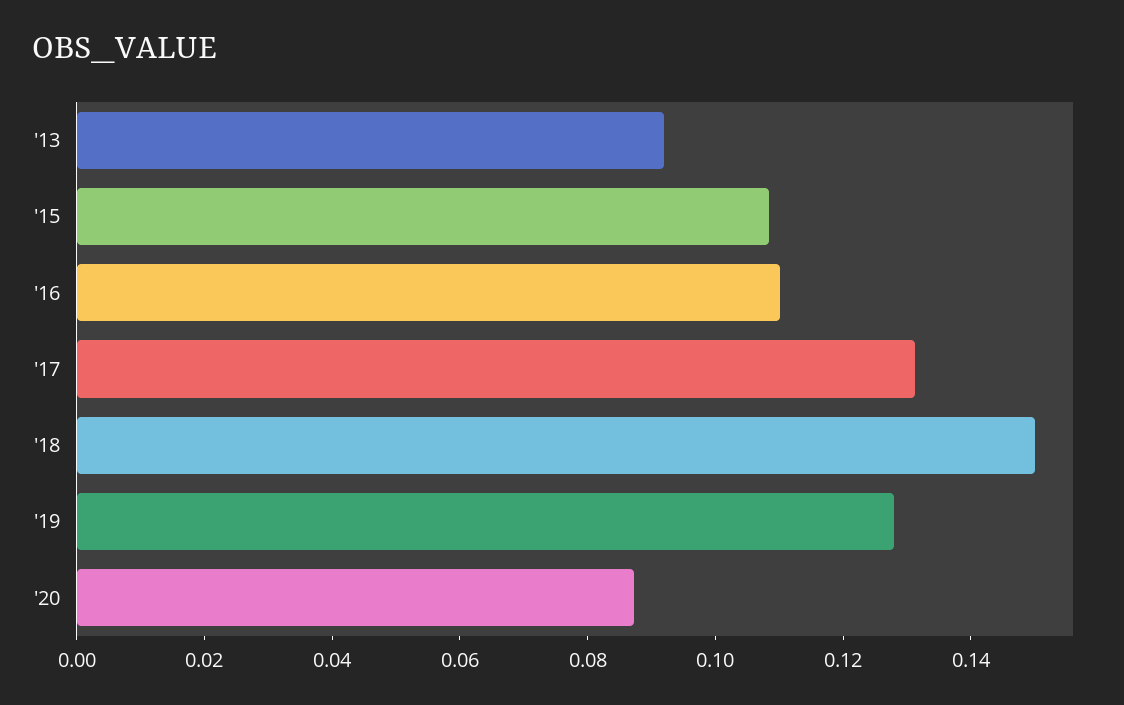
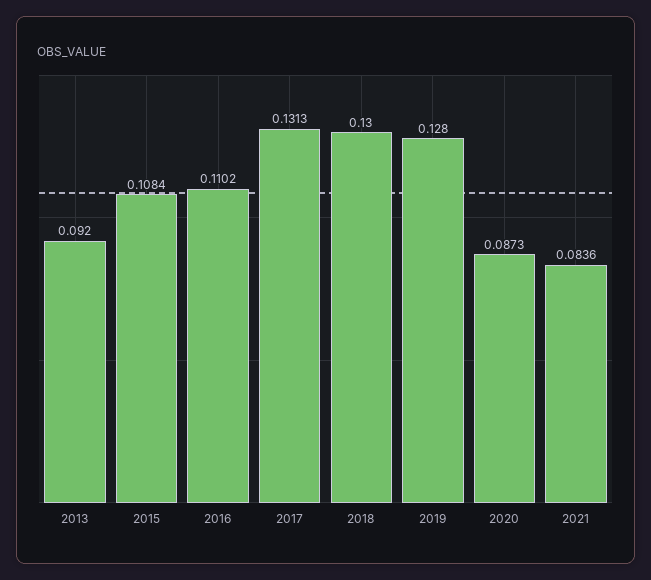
'18: 0.15 -> 0.13
2021: none -> 0.0836

